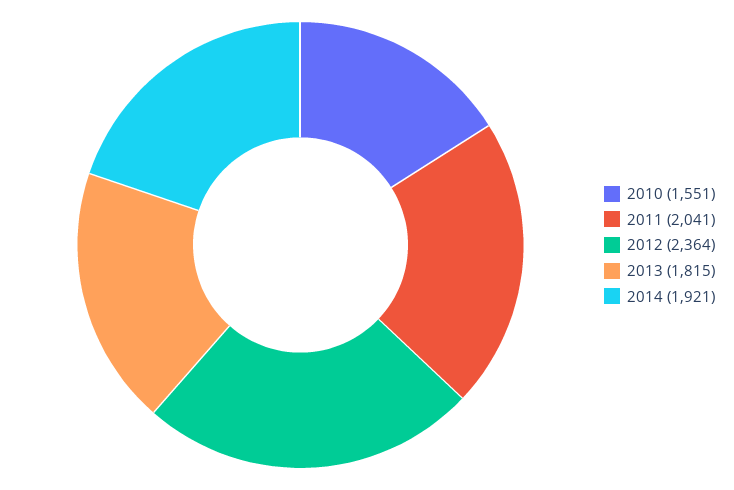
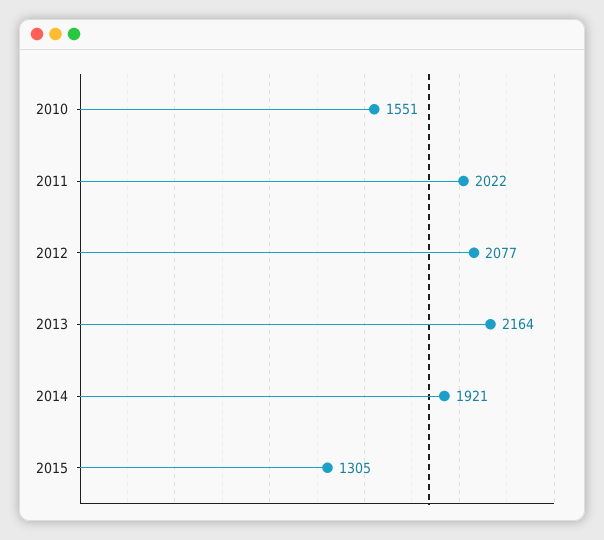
2011: 2041 -> 2022
2012: 2364 -> 2077
2013: 1815 -> 2164
2015: none -> 1305

